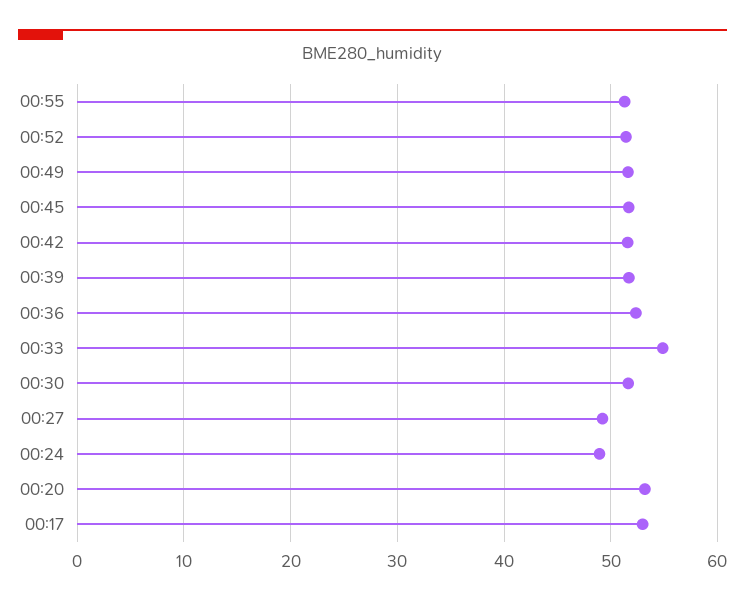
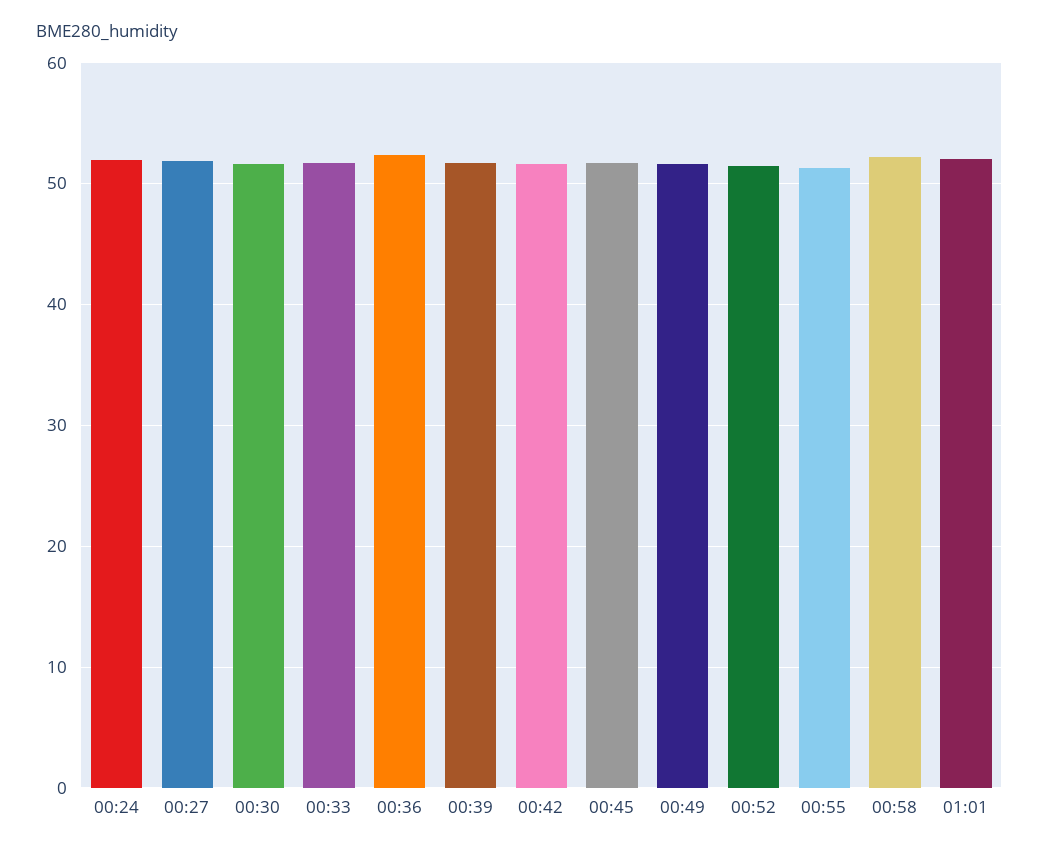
00:33: 55 -> 52
00:27: 49 -> 52
00:24: 49 -> 52
00:20: 53 -> none
00:17: 53 -> none
00:58: none -> 52
01:01: none -> 52

